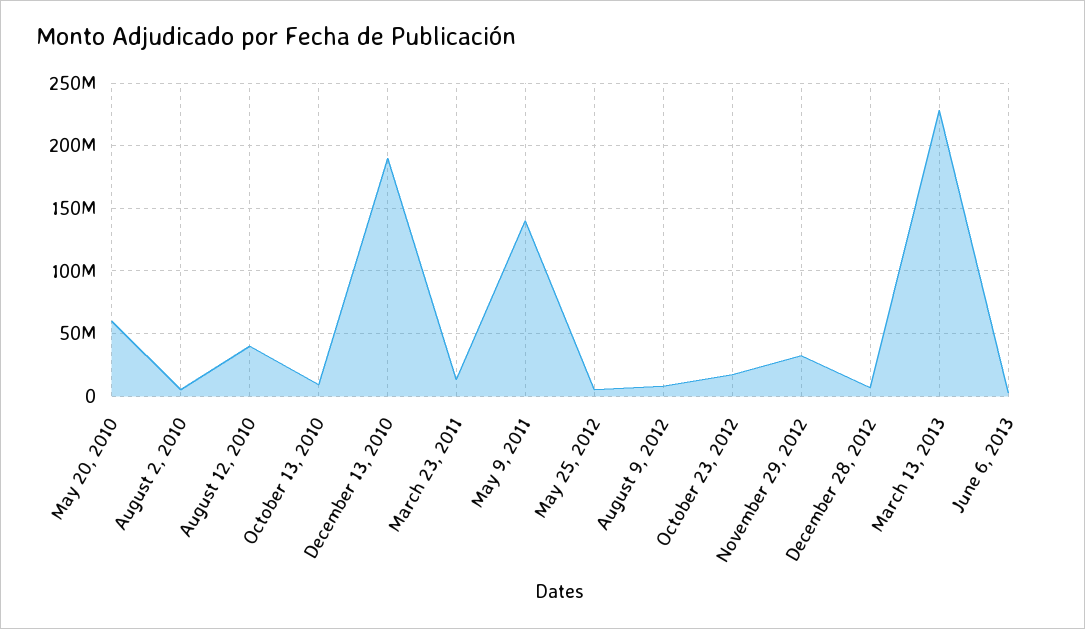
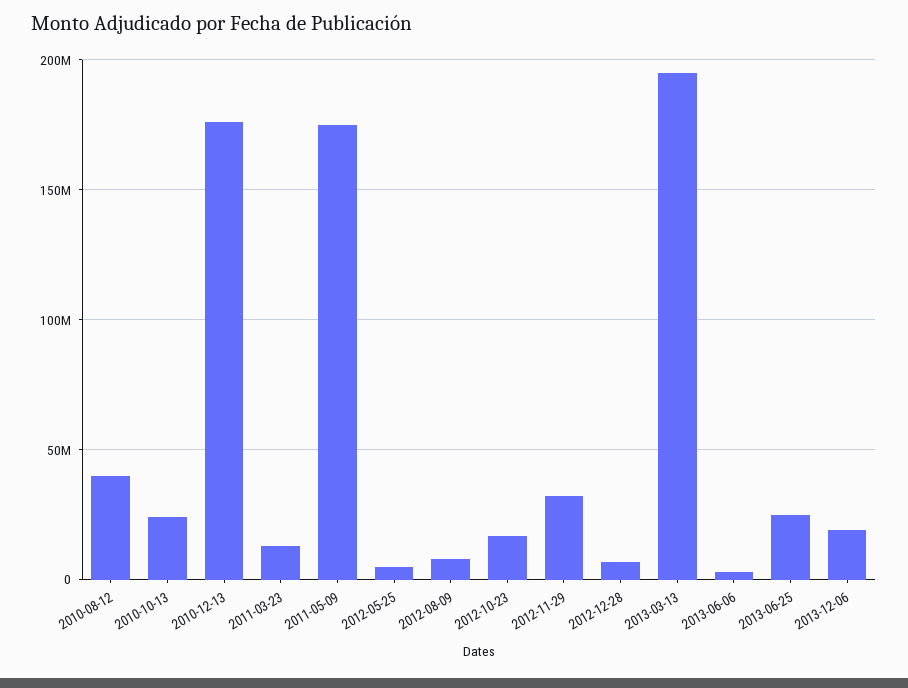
May 20, 2010: 60000000 -> none
August 2, 2010: 5000000 -> none
October 13, 2010: 10000000 -> 25000000
December 13, 2010: 190000000 -> 175000000
May 9, 2011: 140000000 -> 175000000
March 13, 2013: 230000000 -> 195000000
2013-06-25: none -> 25000000
2013-12-06: none -> 20000000

